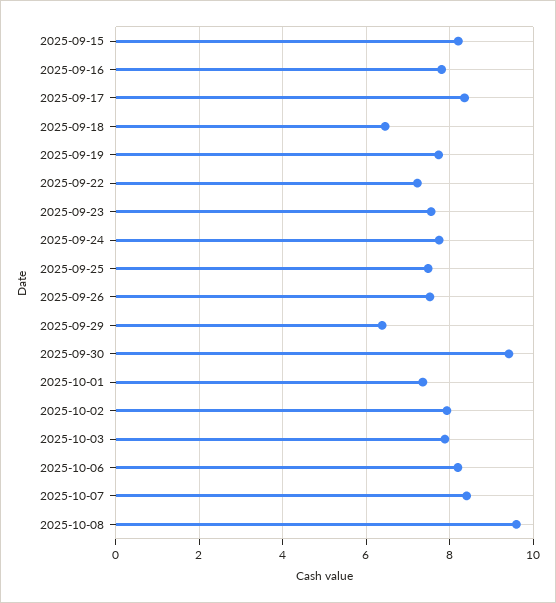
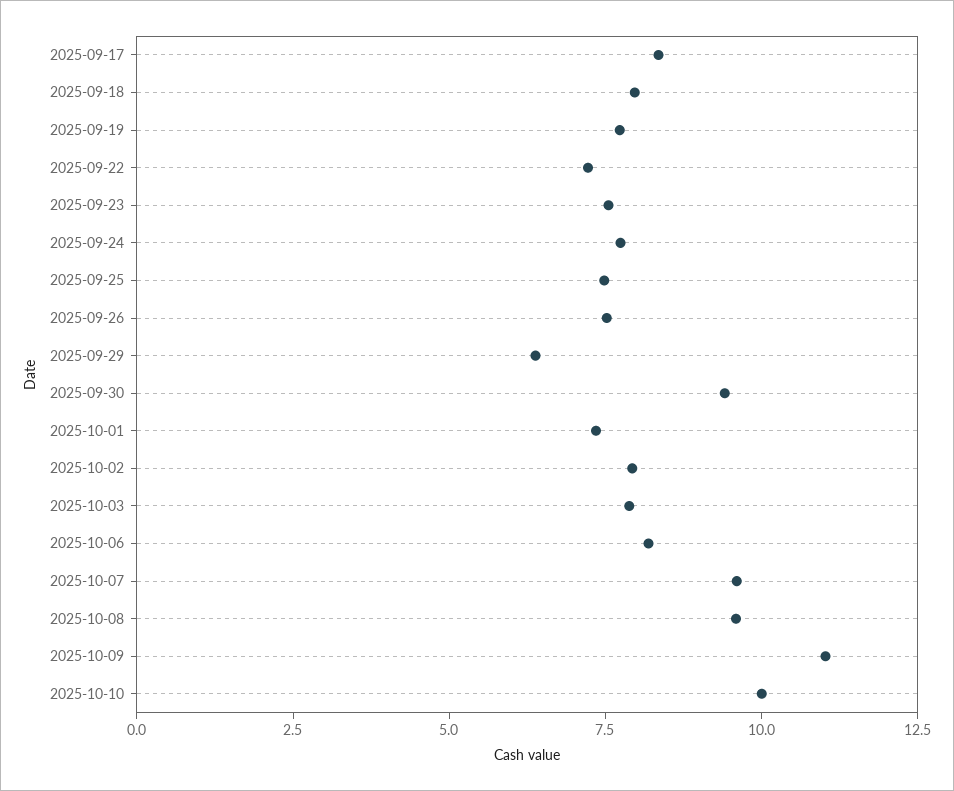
2025-09-15: 8.2 -> none
2025-09-16: 7.8 -> none
2025-09-18: 6.4 -> 8
2025-10-07: 8.4 -> 9.5
2025-10-09: none -> 11
2025-10-10: none -> 10

